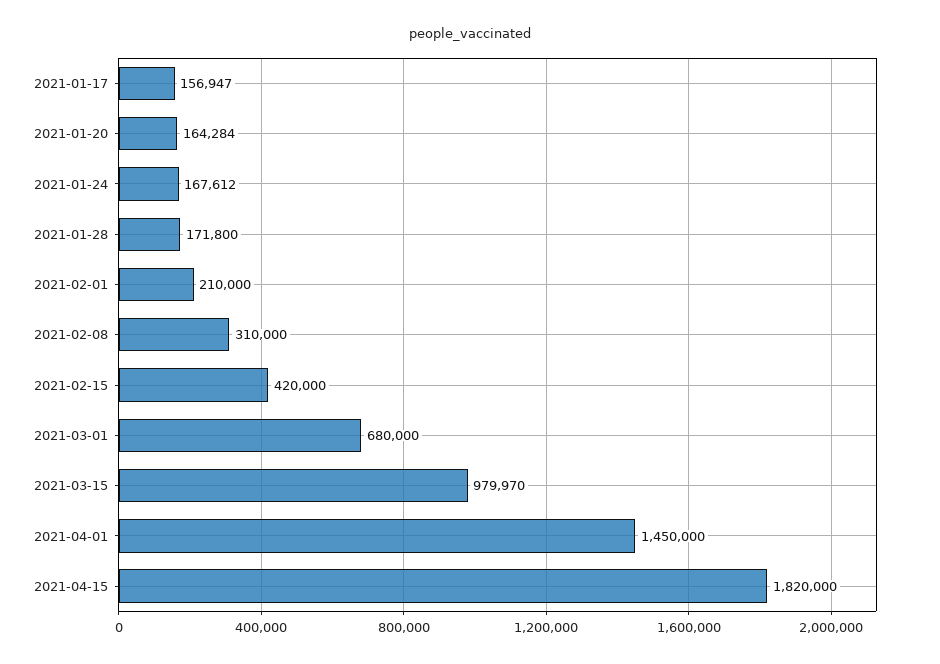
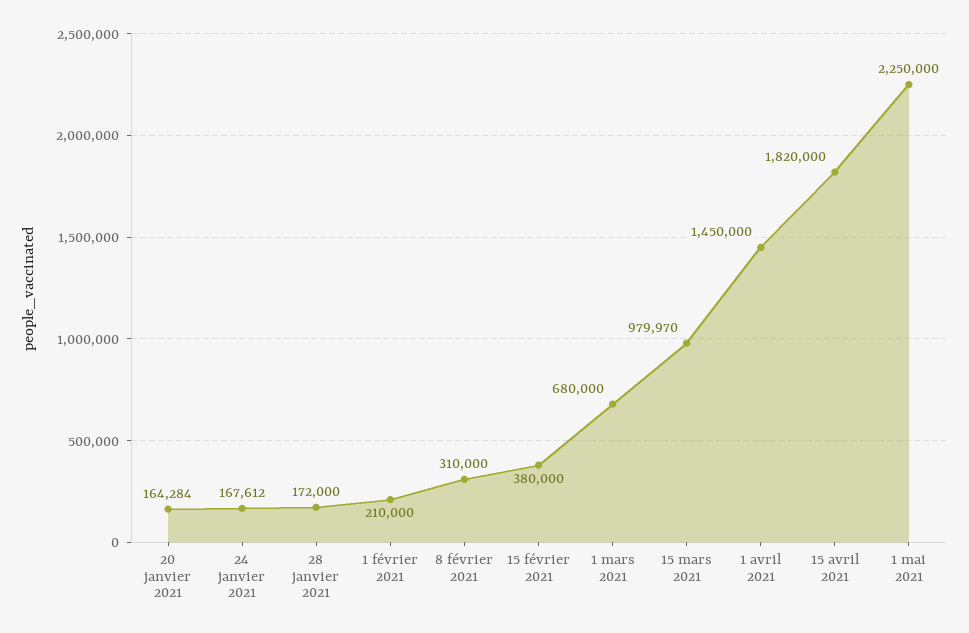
2021-01-17: 156947 -> none
2021-01-28: 171800 -> 172000
2021-02-15: 420000 -> 380000
1 mai 2021: none -> 2250000

